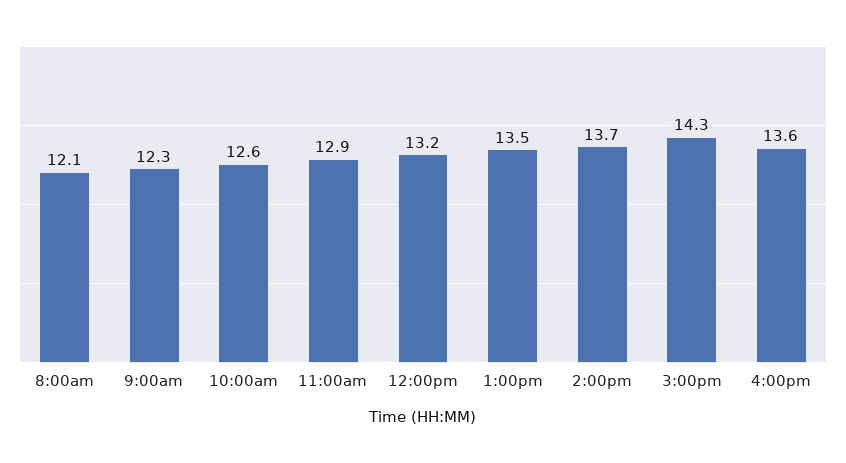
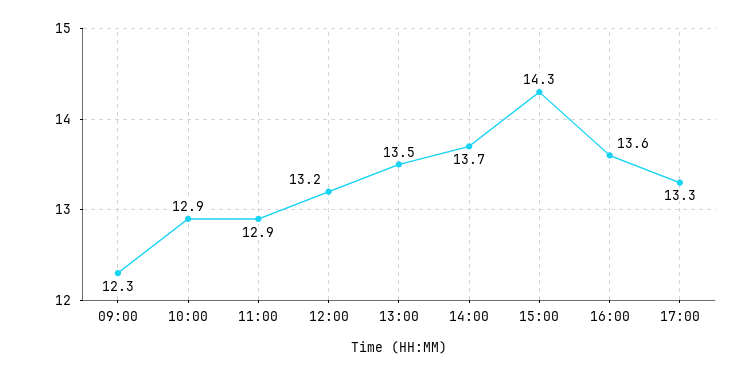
8:00am: 12.1 -> none
10:00am: 12.6 -> 12.9
17:00: none -> 13.3

